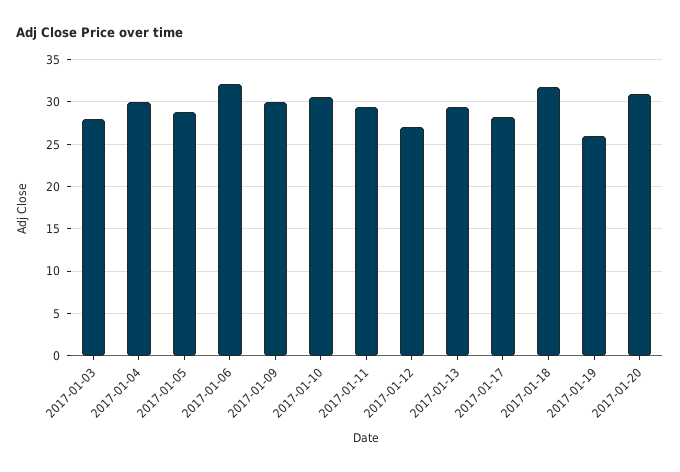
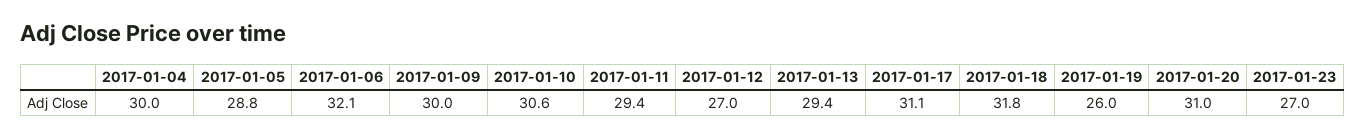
2017-01-03: 28 -> none
2017-01-17: 28 -> 31.1
2017-01-23: none -> 27

